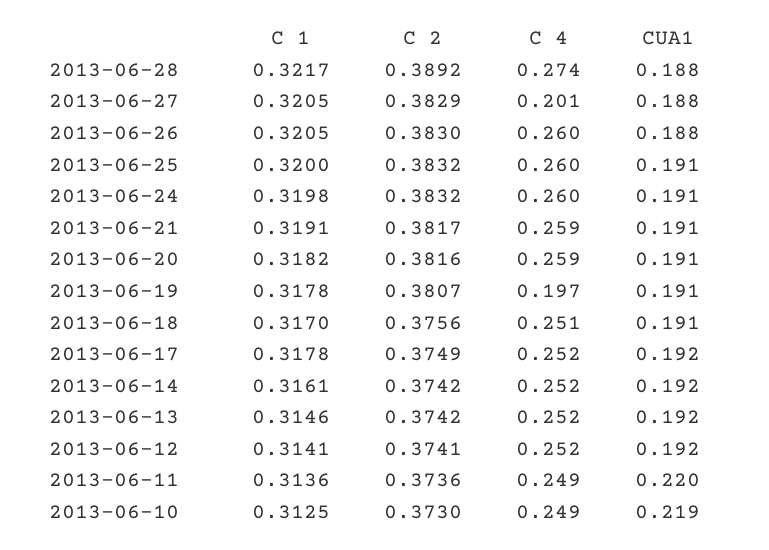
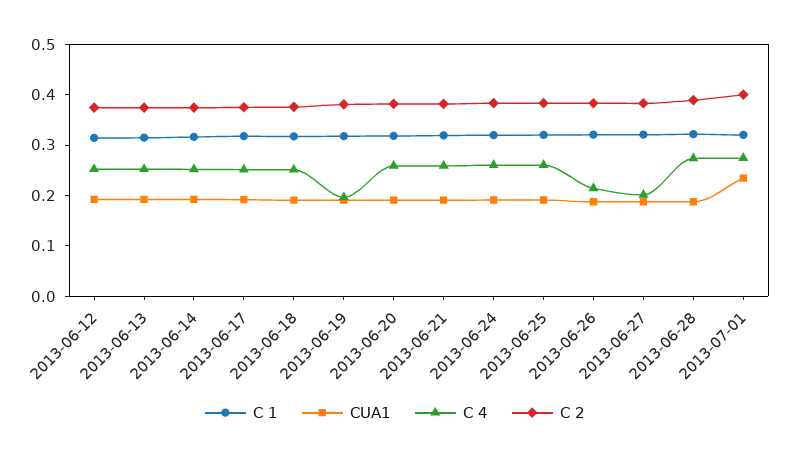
C 4, 2013-06-26: 0.26 -> 0.22
C 1, 2013-06-11: 0.3136 -> none
C 2, 2013-06-11: 0.3736 -> none
C 4, 2013-06-11: 0.249 -> none
CUA1, 2013-06-11: 0.22 -> none
C 1, 2013-06-10: 0.3125 -> none
C 2, 2013-06-10: 0.373 -> none
C 4, 2013-06-10: 0.249 -> none
CUA1, 2013-06-10: 0.219 -> none
C 1, 2013-07-01: none -> 0.32
CUA1, 2013-07-01: none -> 0.24
C 4, 2013-07-01: none -> 0.28
C 2, 2013-07-01: none -> 0.4

